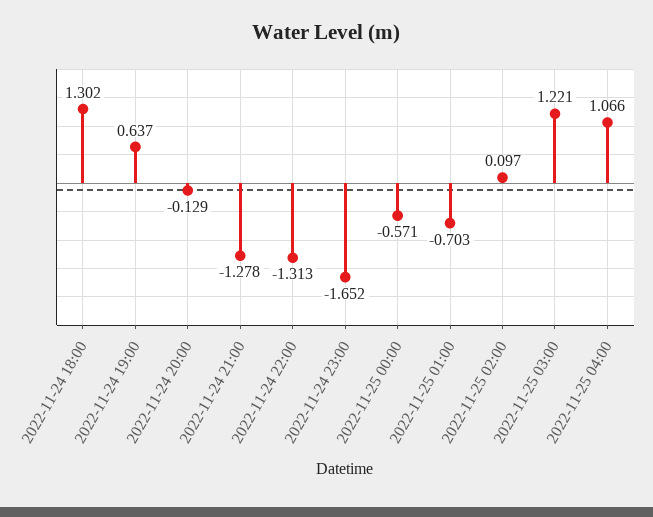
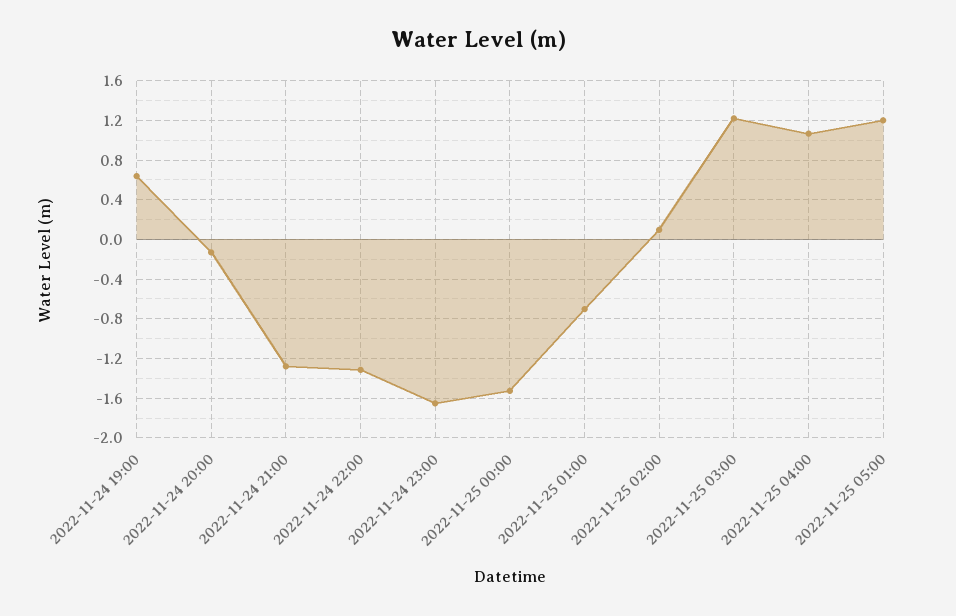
2022-11-24 18:00: 1.302 -> none
2022-11-25 00:00: -0.571 -> -1.5
2022-11-25 05:00: none -> 1.2

